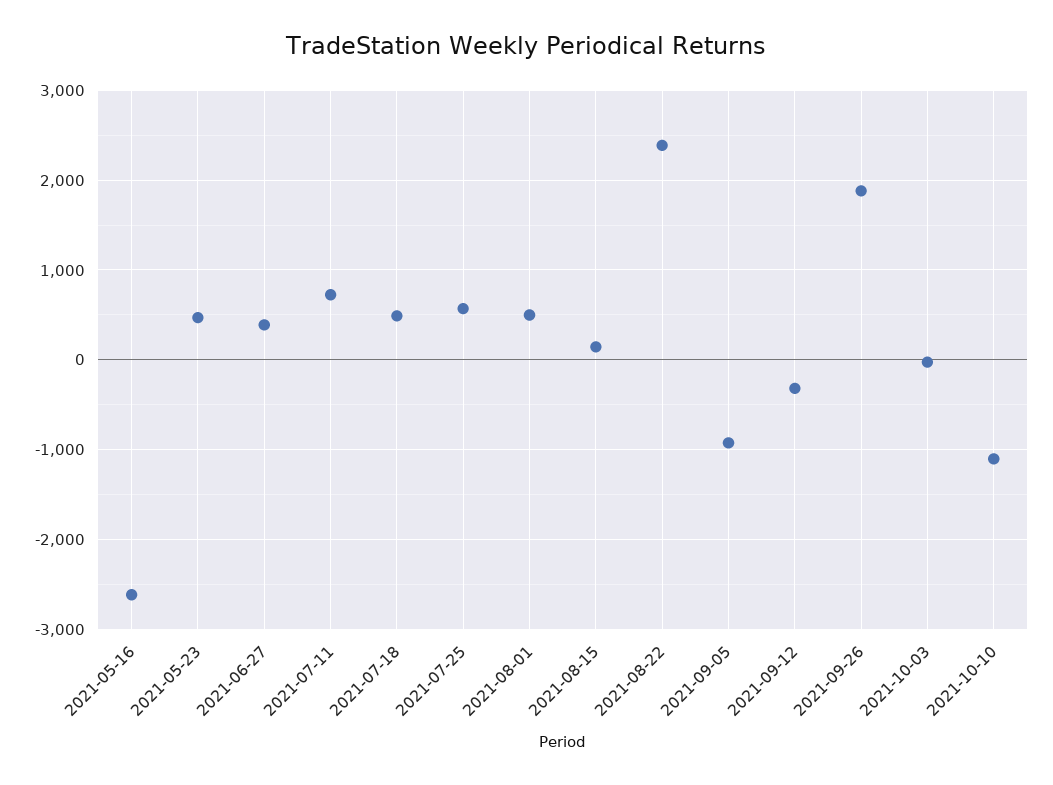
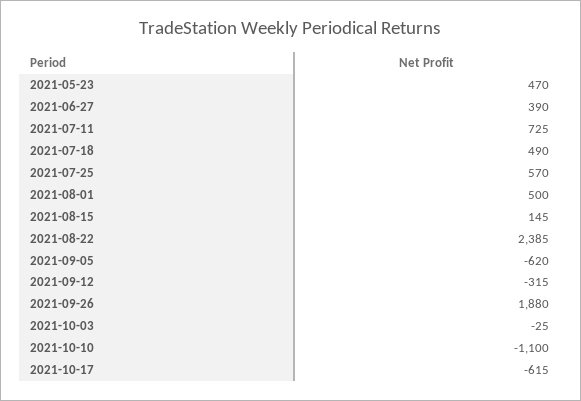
2021-05-16: -2600 -> none
2021-09-05: -900 -> -620
2021-10-17: none -> -615

